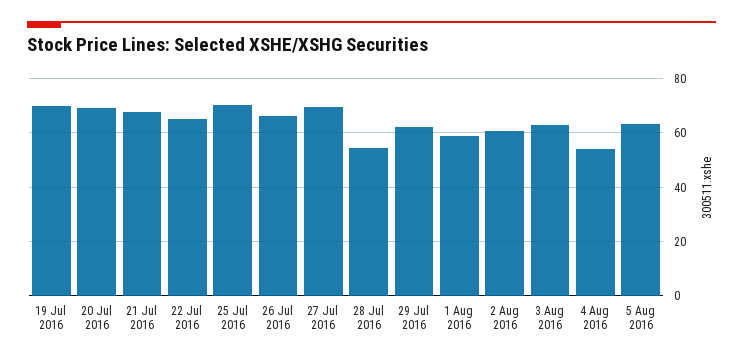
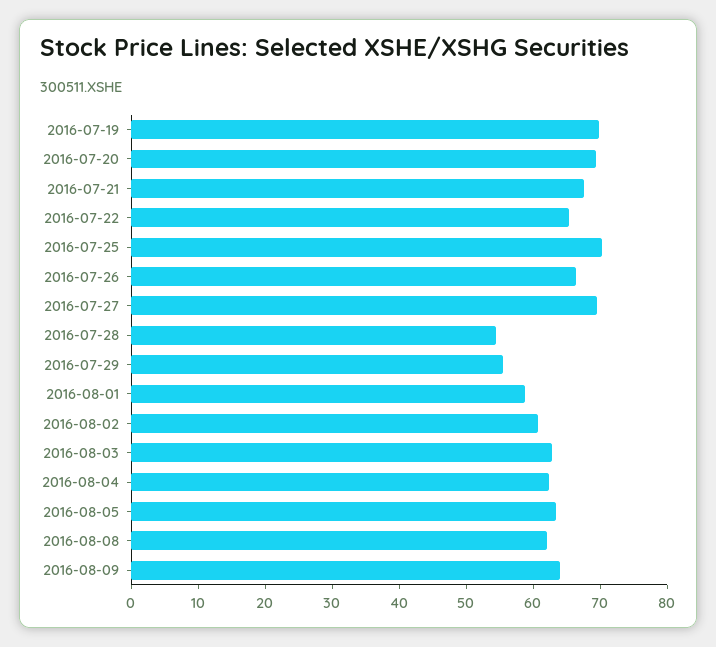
29 Jul 2016: 62.5 -> 56
4 Aug 2016: 55 -> 62
2016-08-08: none -> 62
2016-08-09: none -> 64

